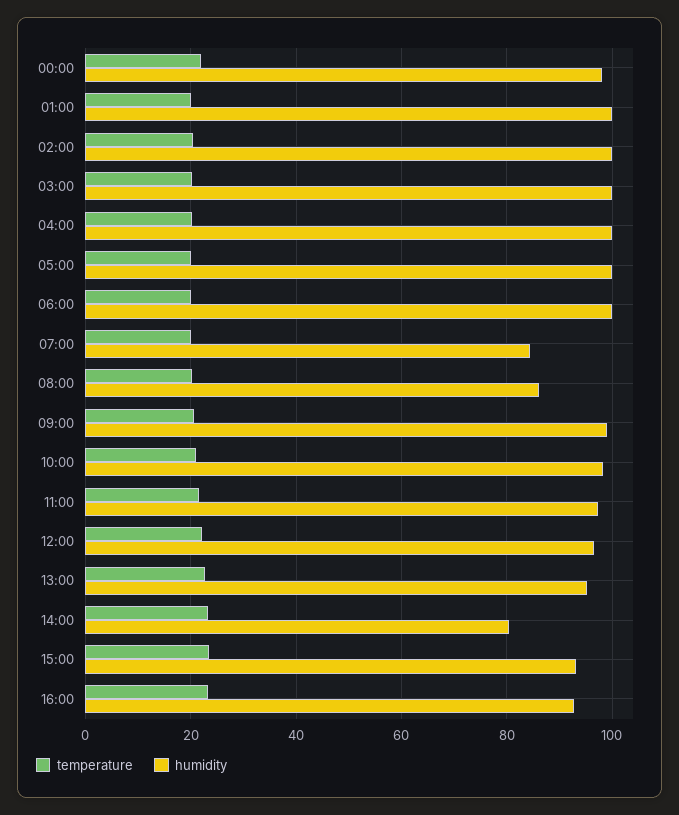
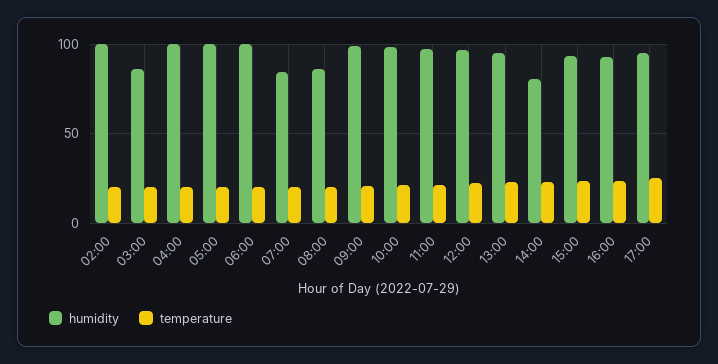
temperature, 00:00: 22 -> none
humidity, 00:00: 98 -> none
temperature, 01:00: 20 -> none
humidity, 01:00: 100 -> none
humidity, 03:00: 100 -> 85
humidity, 17:00: none -> 95
temperature, 17:00: none -> 25

